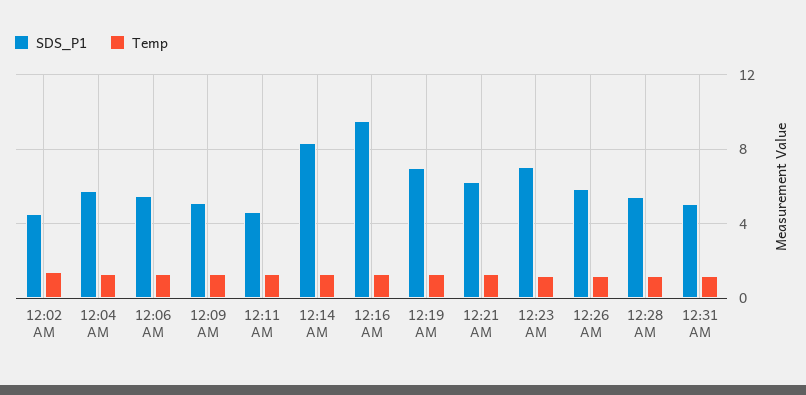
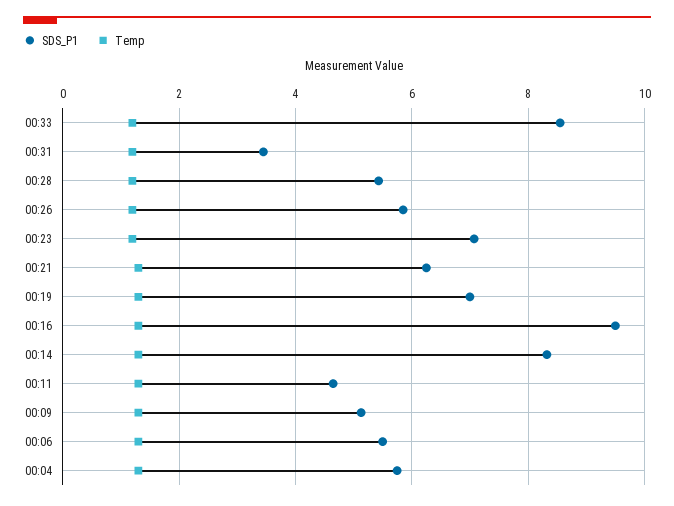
SDS_P1, 12:02 AM: 4.5 -> none
Temp, 12:02 AM: 1.5 -> none
SDS_P1, 12:31 AM: 5 -> 3.4
SDS_P1, 00:33: none -> 8.6
Temp, 00:33: none -> 1.2

